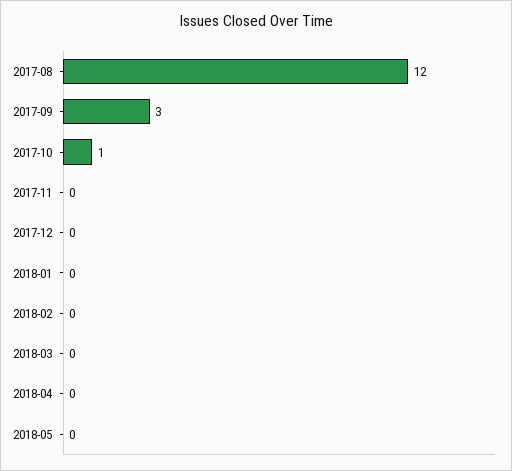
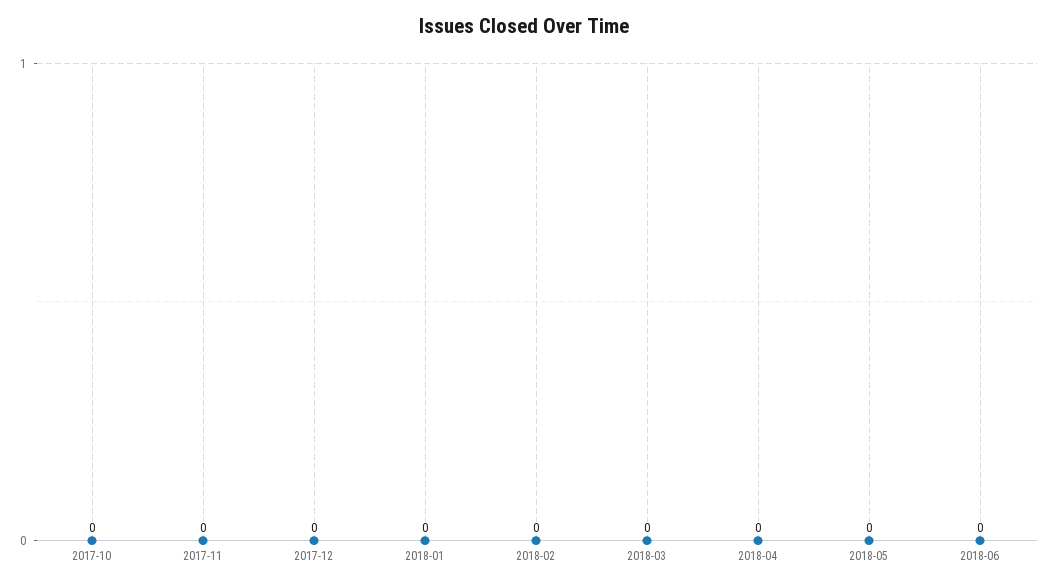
2017-08: 12 -> none
2017-09: 3 -> none
2017-10: 1 -> 0
2018-06: none -> 0

